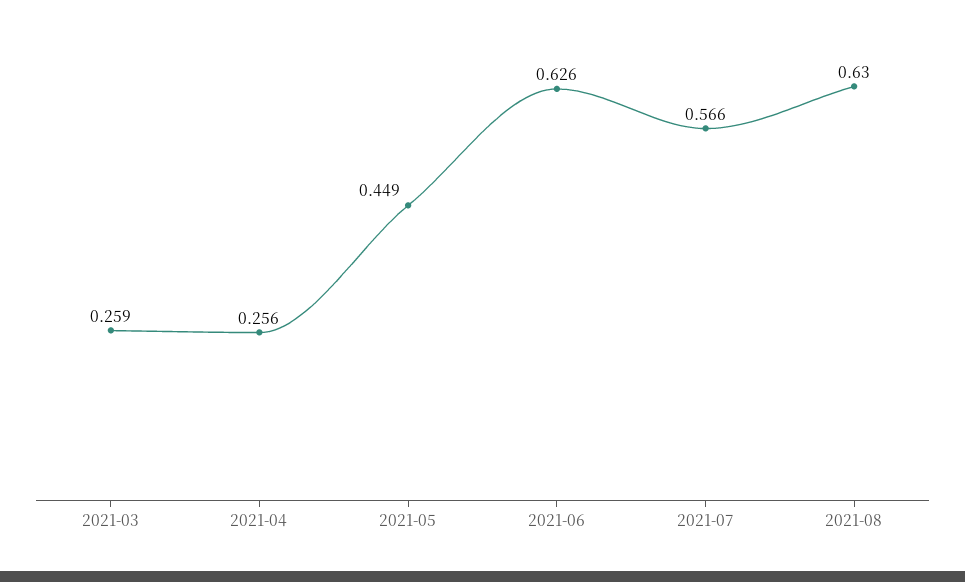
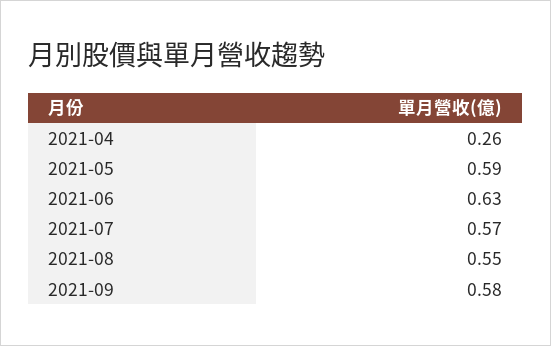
2021-03: 0.259 -> none
2021-05: 0.449 -> 0.59
2021-08: 0.63 -> 0.55
2021-09: none -> 0.58

